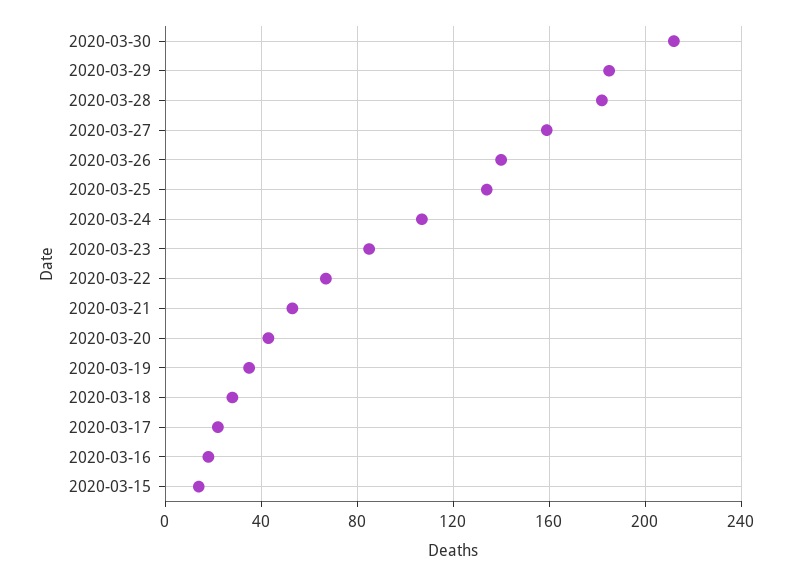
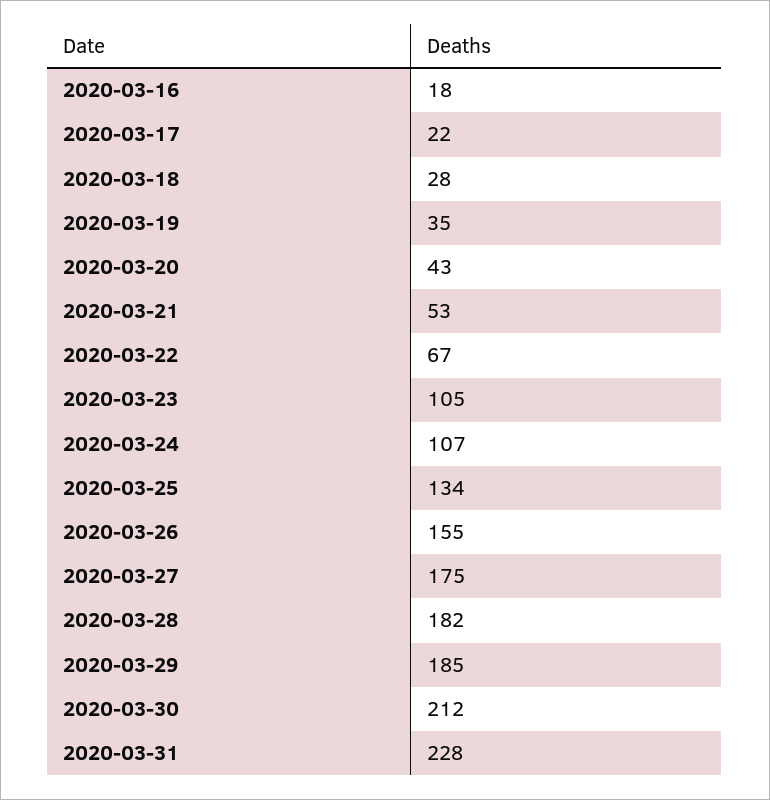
2020-03-27: 160 -> 175
2020-03-26: 140 -> 155
2020-03-23: 85 -> 105
2020-03-15: 15 -> none
2020-03-31: none -> 228

